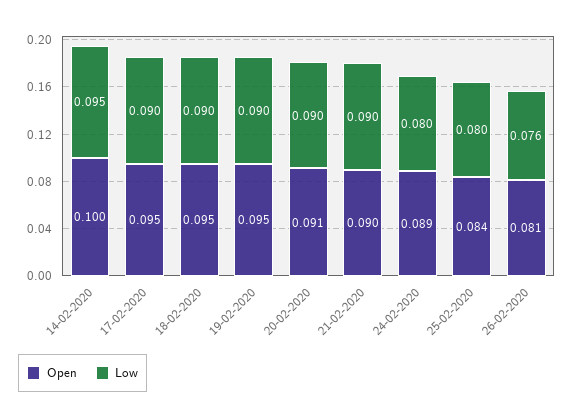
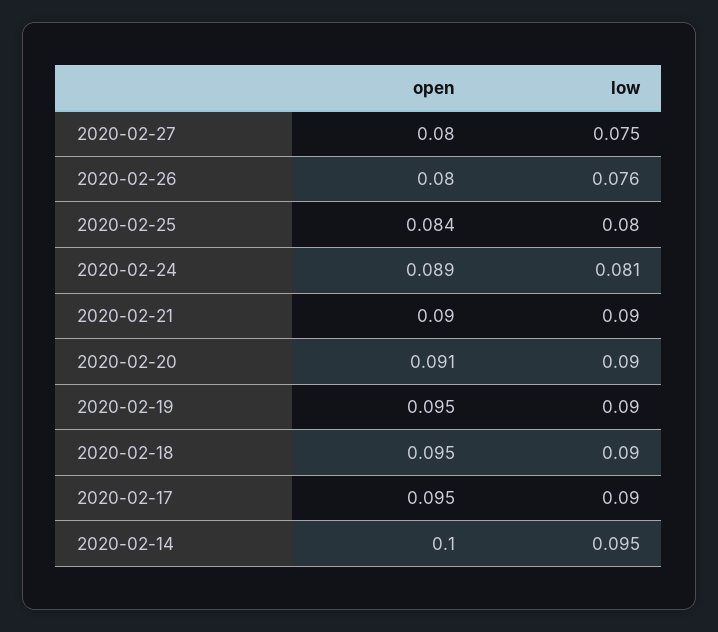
Low, 24-02-2020: 0.08 -> 0.081
Open, 26-02-2020: 0.081 -> 0.08
Open, 2020-02-27: none -> 0.08
Low, 2020-02-27: none -> 0.075

